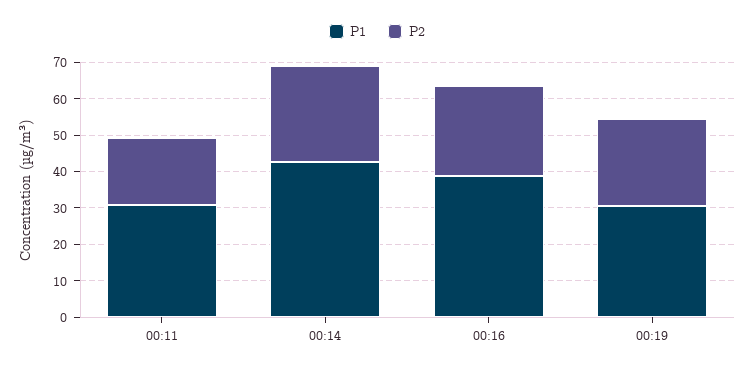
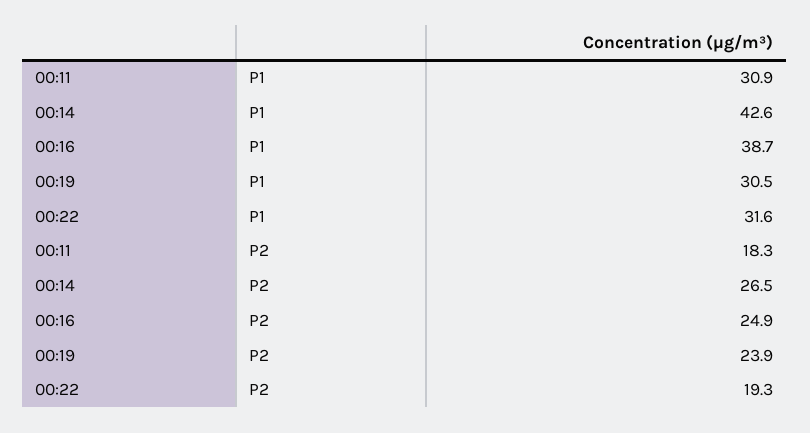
P1, 00:22: none -> 31.6
P2, 00:22: none -> 19.3

